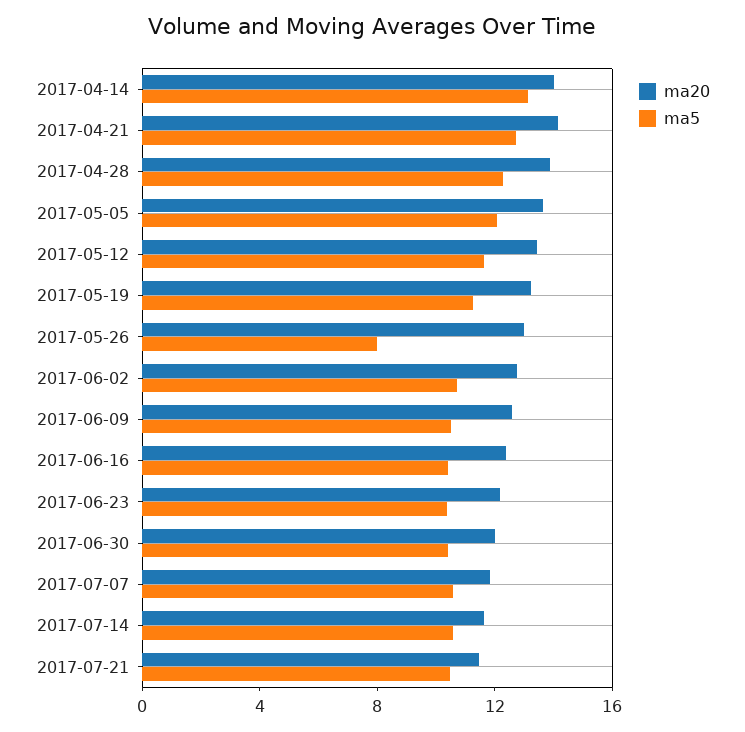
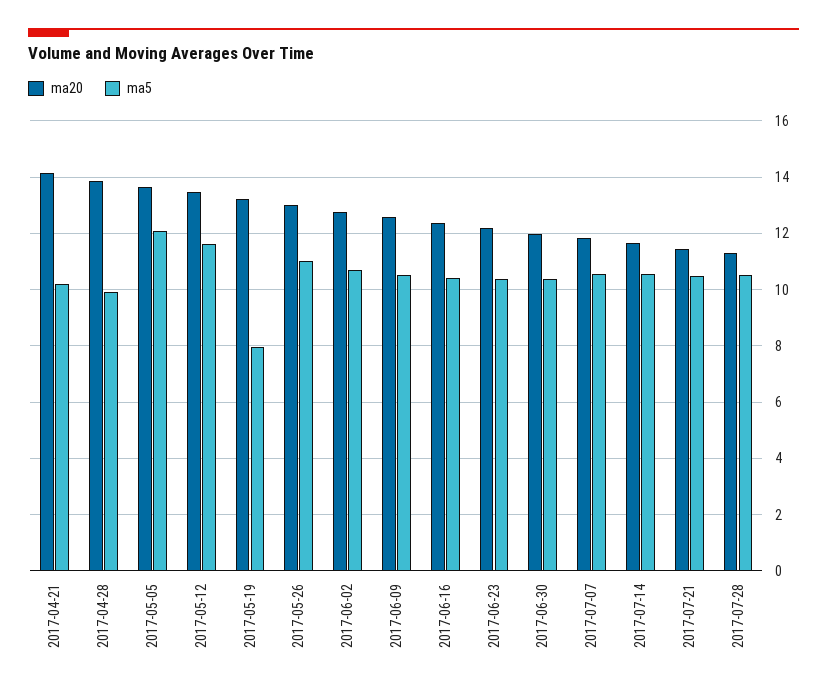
ma20, 2017-04-14: 14 -> none
ma5, 2017-04-14: 13 -> none
ma5, 2017-04-21: 13 -> 10.25
ma5, 2017-04-28: 12 -> 10
ma5, 2017-05-19: 11 -> 8
ma5, 2017-05-26: 8 -> 11
ma20, 2017-07-28: none -> 11.25
ma5, 2017-07-28: none -> 10.5

